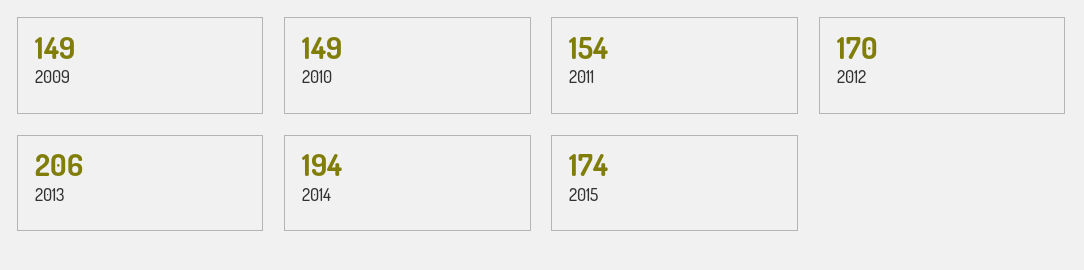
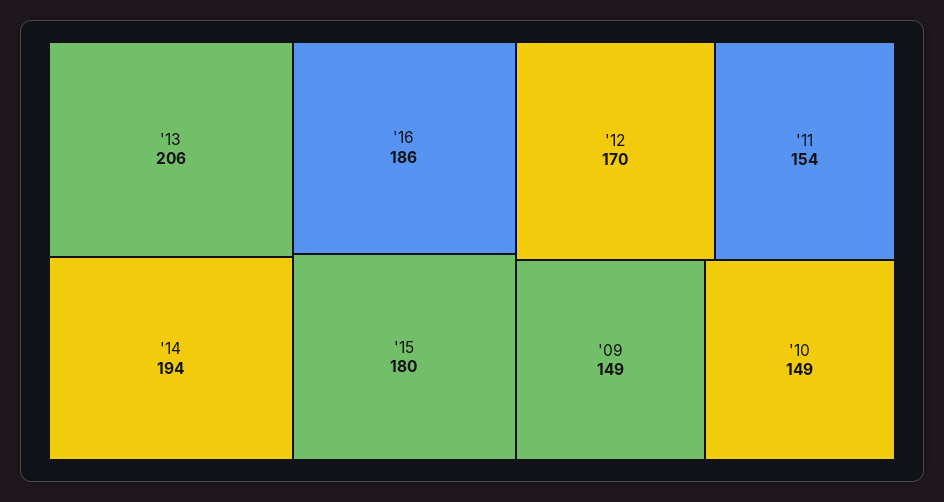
2015: 174 -> 180
'16: none -> 186

